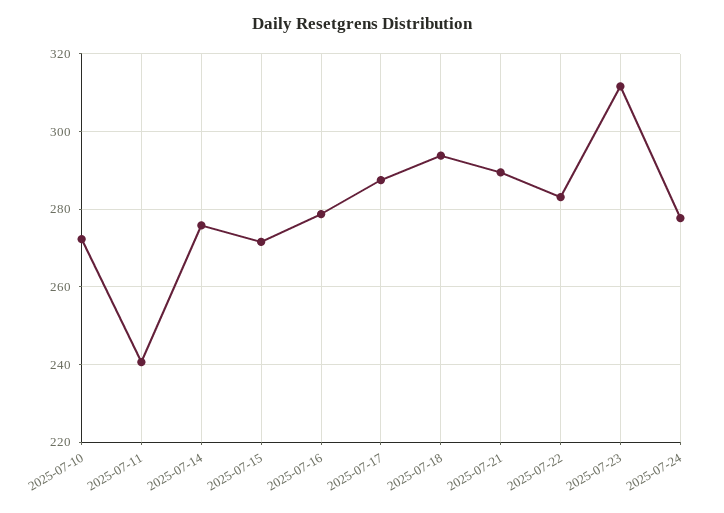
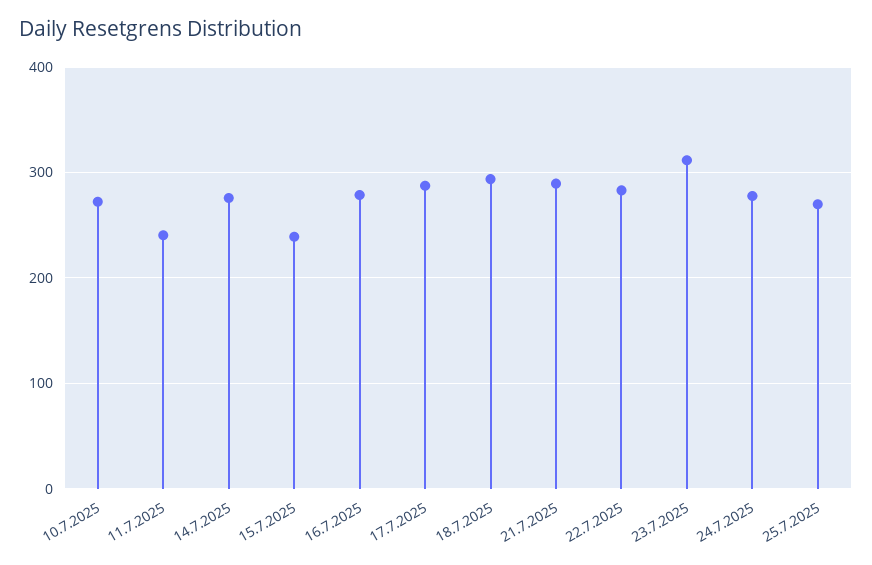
2025-07-15: 272 -> 240
25.7.2025: none -> 270

